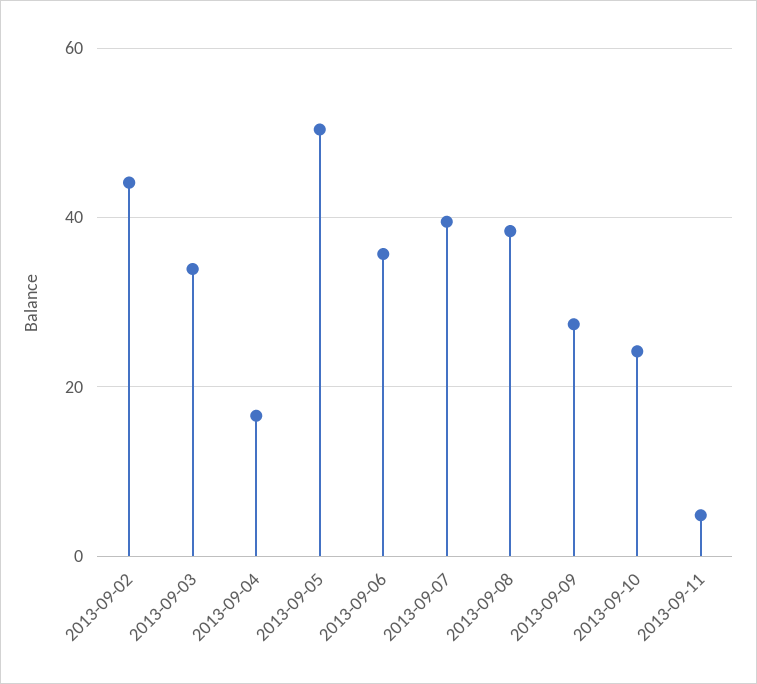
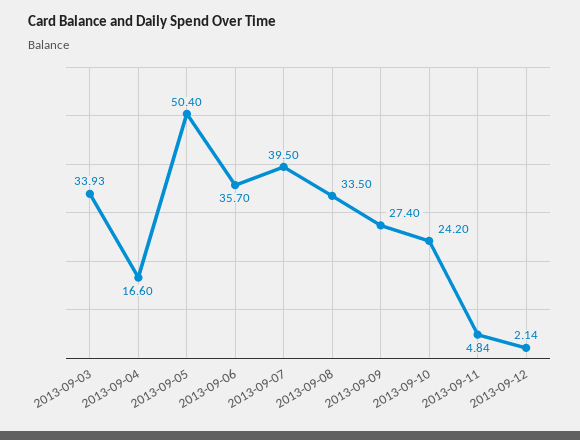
2013-09-02: 44 -> none
2013-09-08: 38 -> 33.5
2013-09-12: none -> 2.14

